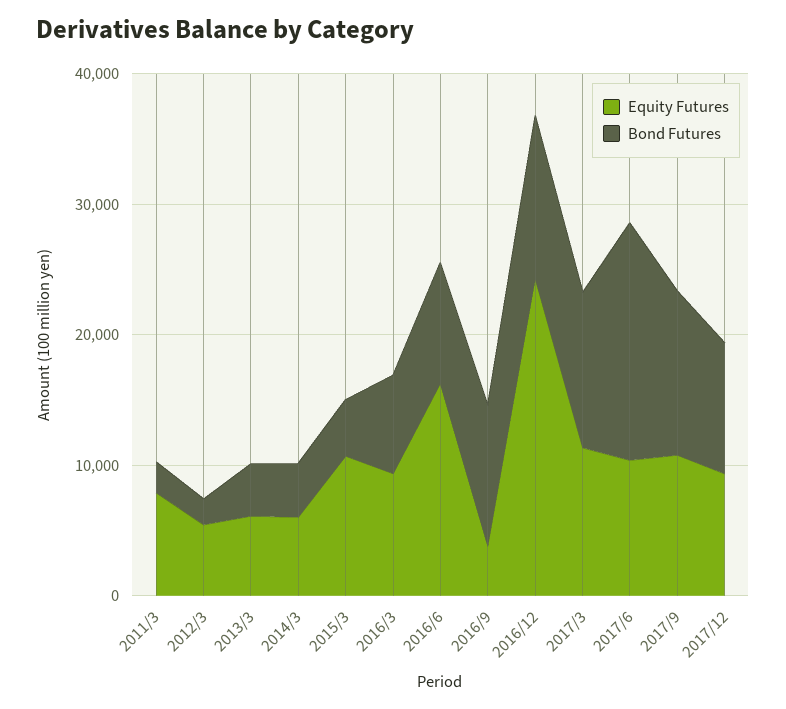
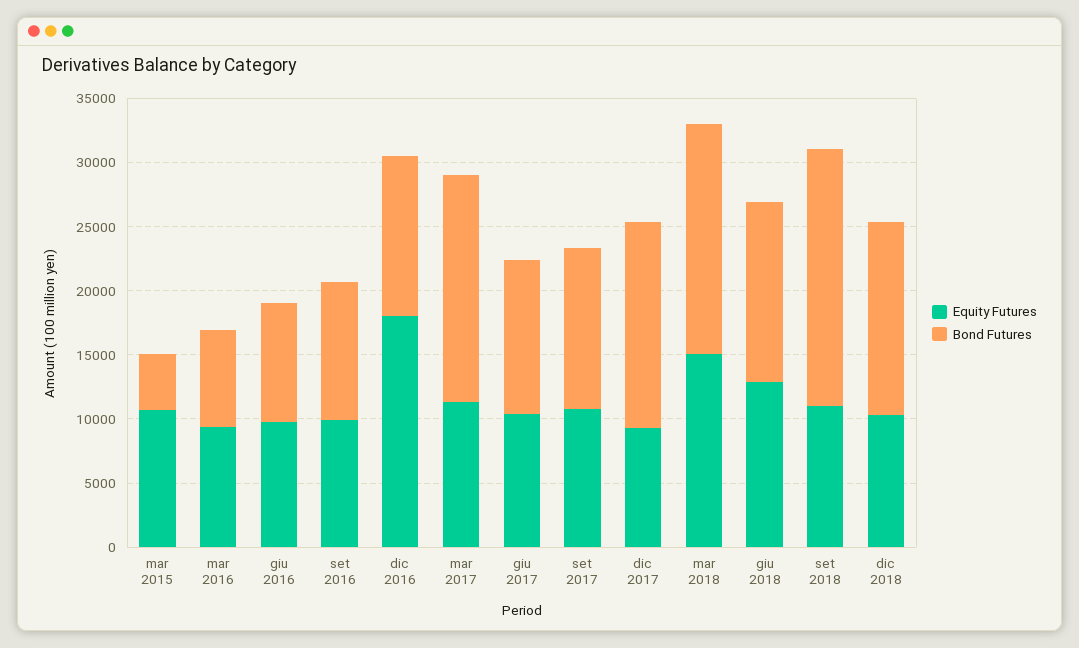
Equity Futures, 2011/3: 8000 -> none
Bond Futures, 2011/3: 2000 -> none
Equity Futures, 2012/3: 6000 -> none
Bond Futures, 2012/3: 2000 -> none
Equity Futures, 2013/3: 6000 -> none
Bond Futures, 2013/3: 4000 -> none
Equity Futures, 2014/3: 6000 -> none
Bond Futures, 2014/3: 4000 -> none
Equity Futures, 2016/6: 16000 -> 10000
Equity Futures, 2016/9: 4000 -> 10000
Equity Futures, 2016/12: 24000 -> 18000
Bond Futures, 2017/3: 12000 -> 18000
Bond Futures, 2017/6: 18000 -> 12000
Bond Futures, 2017/12: 10000 -> 16000
Equity Futures, mar 2018: none -> 15000
Bond Futures, mar 2018: none -> 18000
Equity Futures, giu 2018: none -> 13000
Bond Futures, giu 2018: none -> 14000
Equity Futures, set 2018: none -> 11000
Bond Futures, set 2018: none -> 20000
Equity Futures, dic 2018: none -> 10000
Bond Futures, dic 2018: none -> 15000

